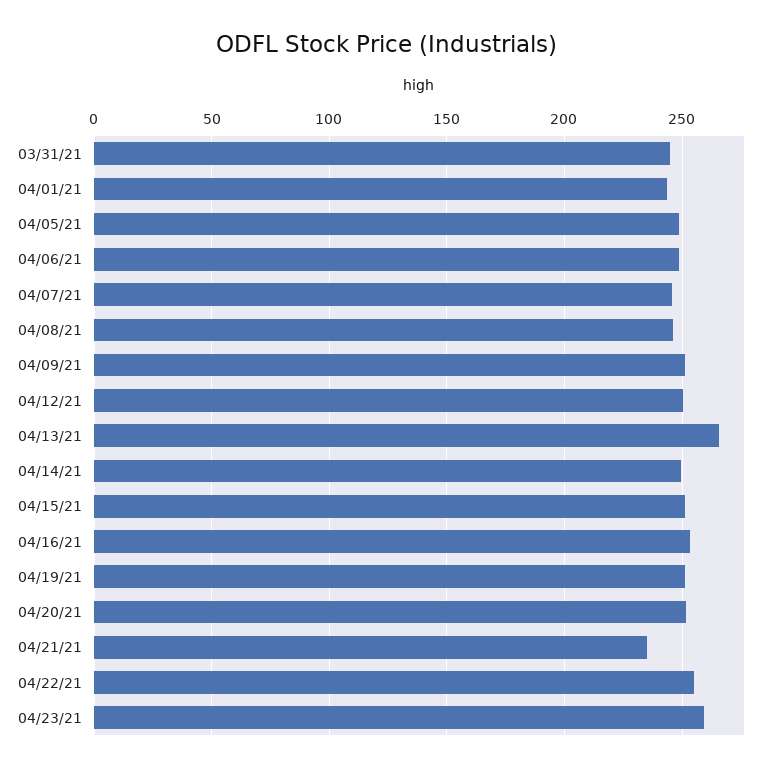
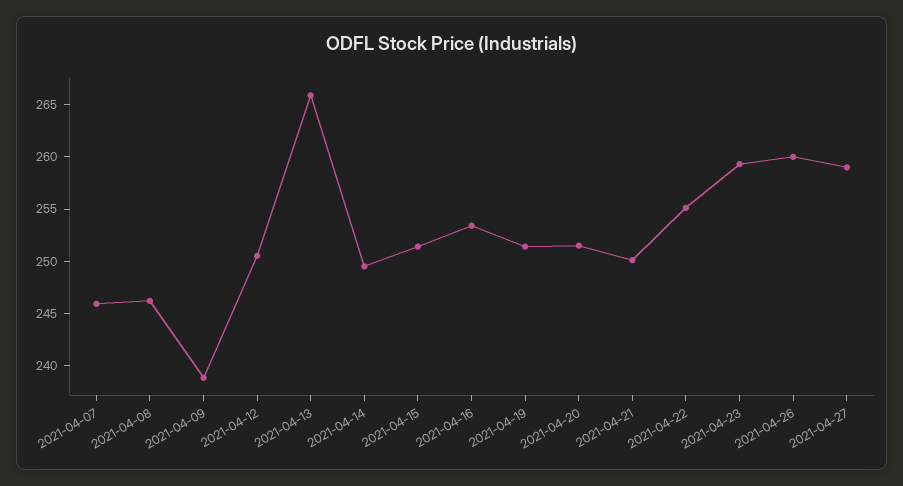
03/31/21: 245 -> none
04/01/21: 245 -> none
04/05/21: 250 -> none
04/06/21: 250 -> none
04/09/21: 250 -> 239
04/21/21: 235 -> 250
2021-04-26: none -> 260
2021-04-27: none -> 259

